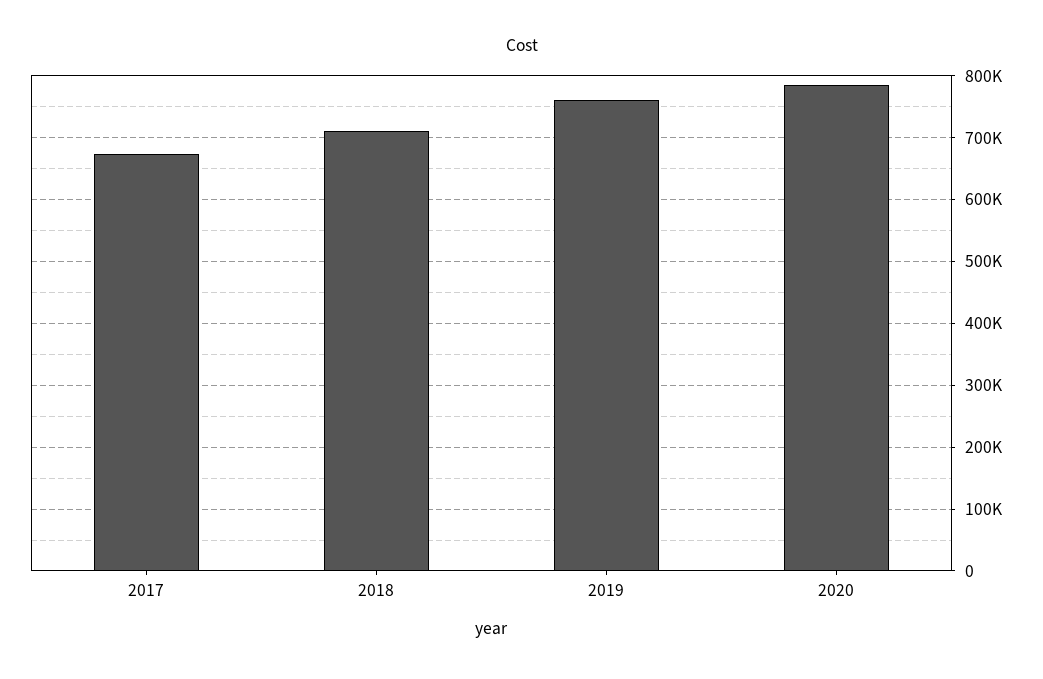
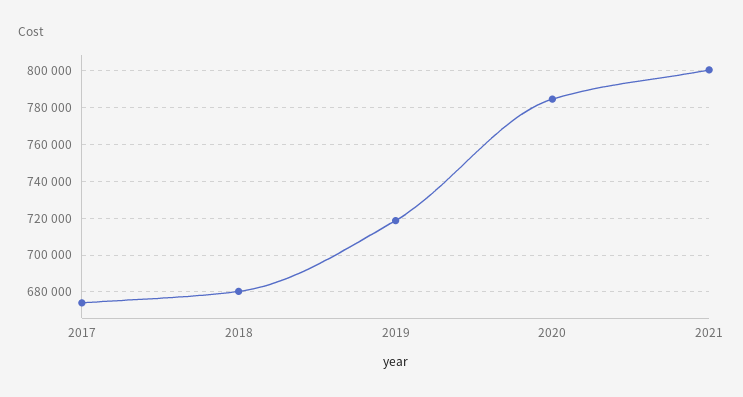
2018: 710000 -> 680000
2019: 760000 -> 720000
2021: none -> 800000

